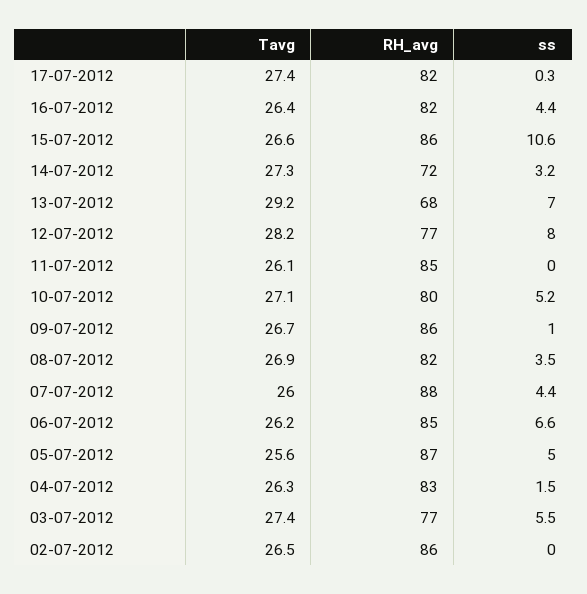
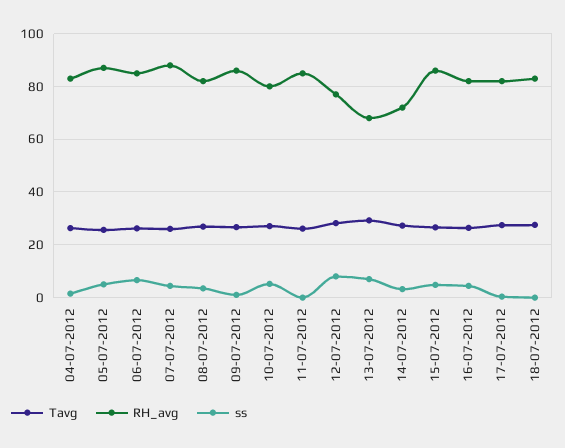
ss, 15-07-2012: 10.6 -> 5
Tavg, 03-07-2012: 27.4 -> none
RH_avg, 03-07-2012: 77 -> none
ss, 03-07-2012: 5.5 -> none
Tavg, 02-07-2012: 26.5 -> none
RH_avg, 02-07-2012: 86 -> none
ss, 02-07-2012: 0 -> none
Tavg, 18-07-2012: none -> 27.5
RH_avg, 18-07-2012: none -> 82.5
ss, 18-07-2012: none -> 0

